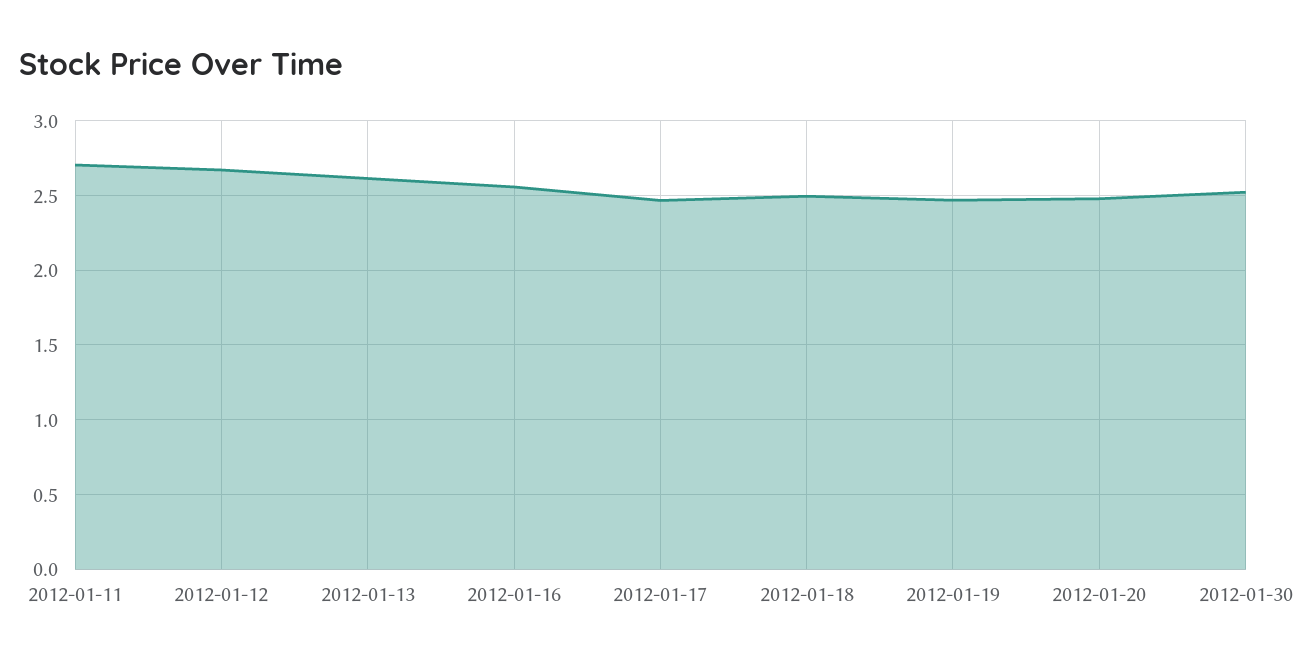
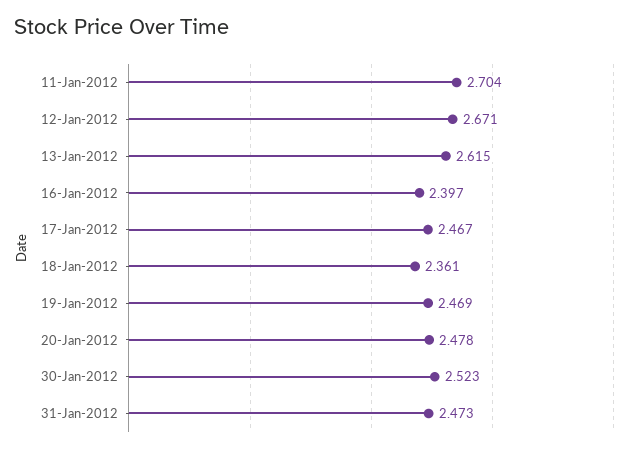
2012-01-16: 2.55 -> 2.397
2012-01-18: 2.5 -> 2.361
31-Jan-2012: none -> 2.473

